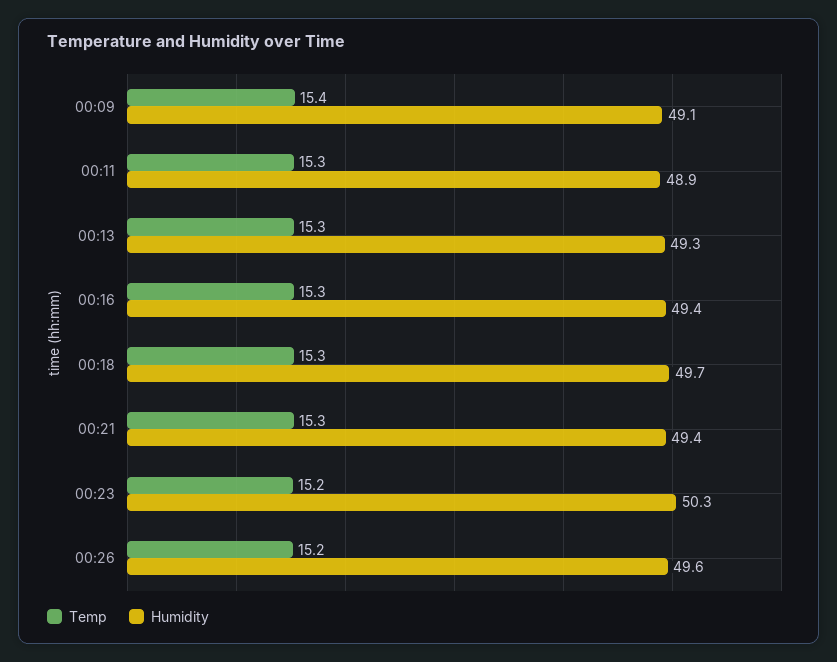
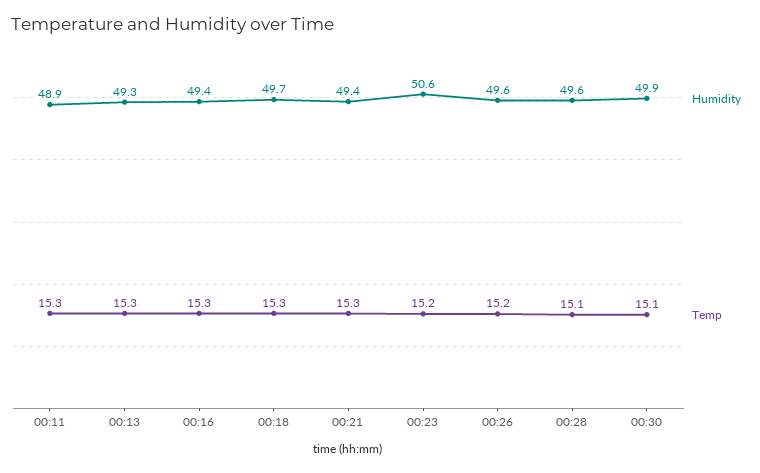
Temp, 00:09: 15.4 -> none
Humidity, 00:09: 49.1 -> none
Humidity, 00:23: 50.3 -> 50.6
Humidity, 00:28: none -> 49.6
Temp, 00:28: none -> 15.1
Humidity, 00:30: none -> 49.9
Temp, 00:30: none -> 15.1

